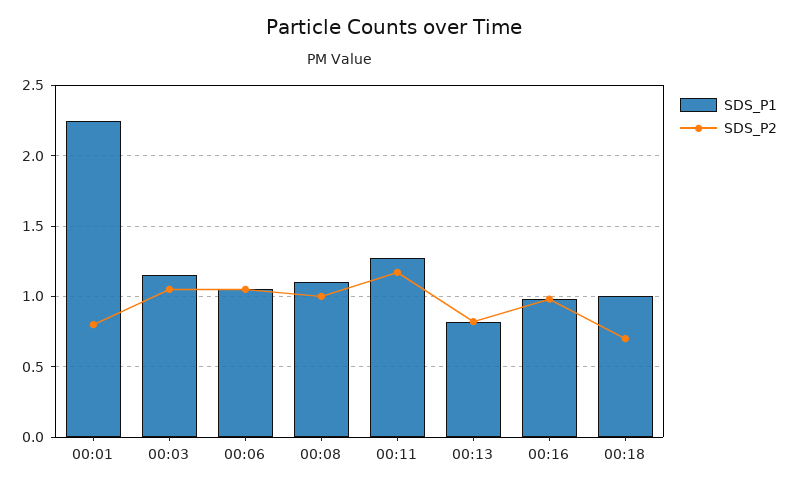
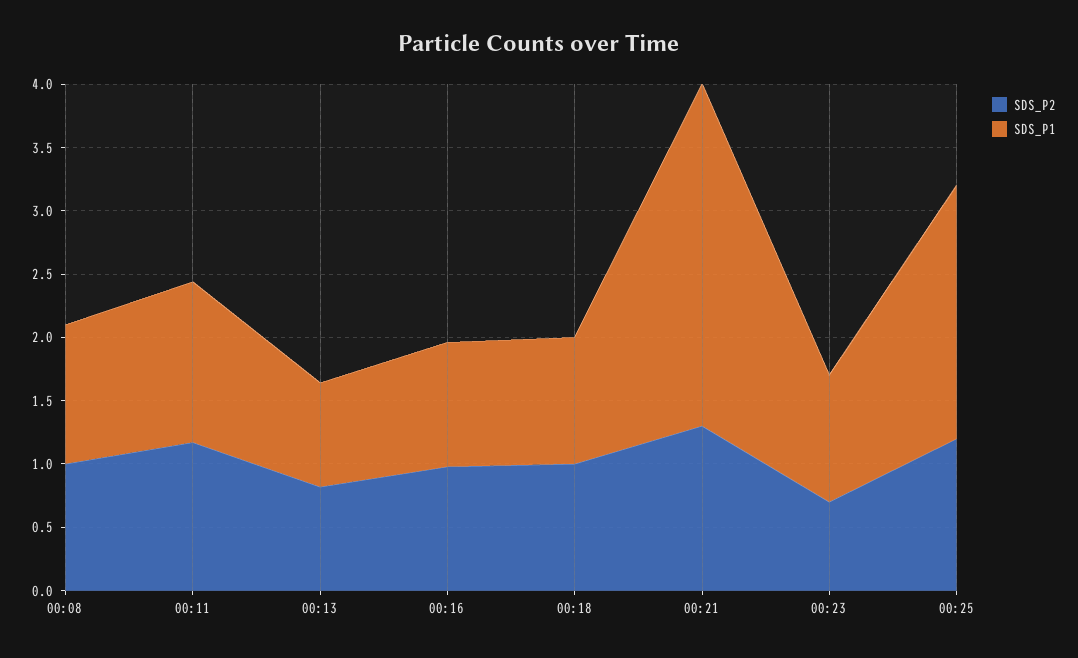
SDS_P1, 00:01: 2.25 -> none
SDS_P2, 00:01: 0.8 -> none
SDS_P1, 00:03: 1.15 -> none
SDS_P2, 00:03: 1.05 -> none
SDS_P1, 00:06: 1.05 -> none
SDS_P2, 00:06: 1.05 -> none
SDS_P2, 00:18: 0.7 -> 1
SDS_P2, 00:21: none -> 1.3
SDS_P1, 00:21: none -> 2.7
SDS_P2, 00:23: none -> 0.7
SDS_P1, 00:23: none -> 1
SDS_P2, 00:25: none -> 1.2
SDS_P1, 00:25: none -> 2

